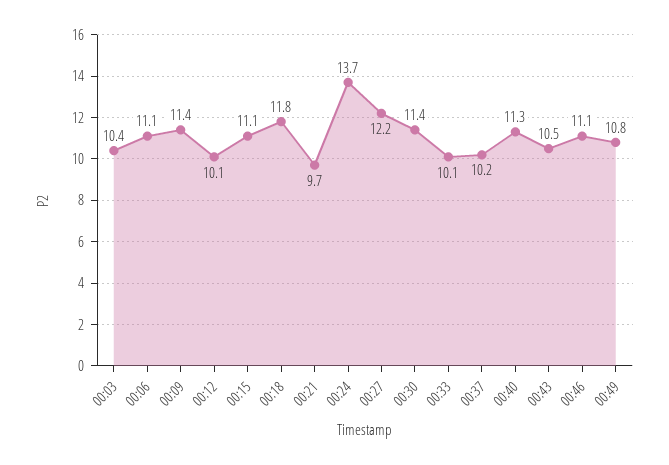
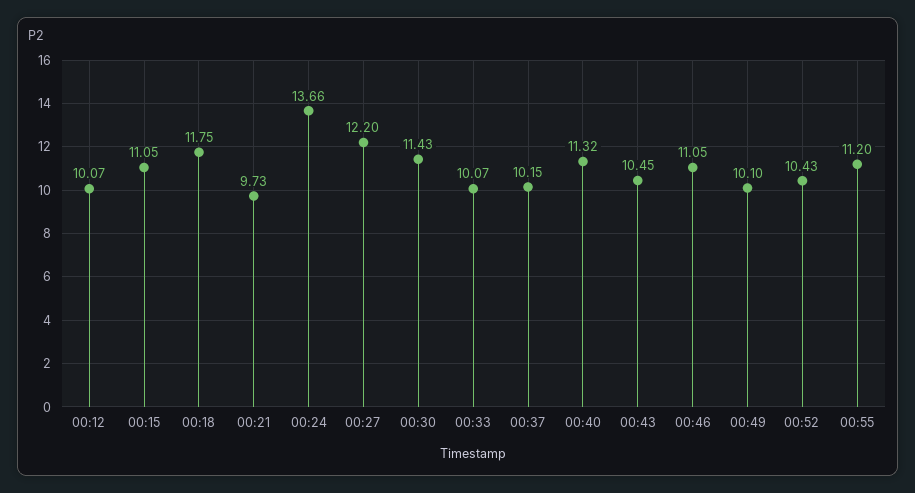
00:03: 10.4 -> none
00:06: 11.1 -> none
00:09: 11.4 -> none
00:49: 10.8 -> 10.1
00:52: none -> 10.43
00:55: none -> 11.2

